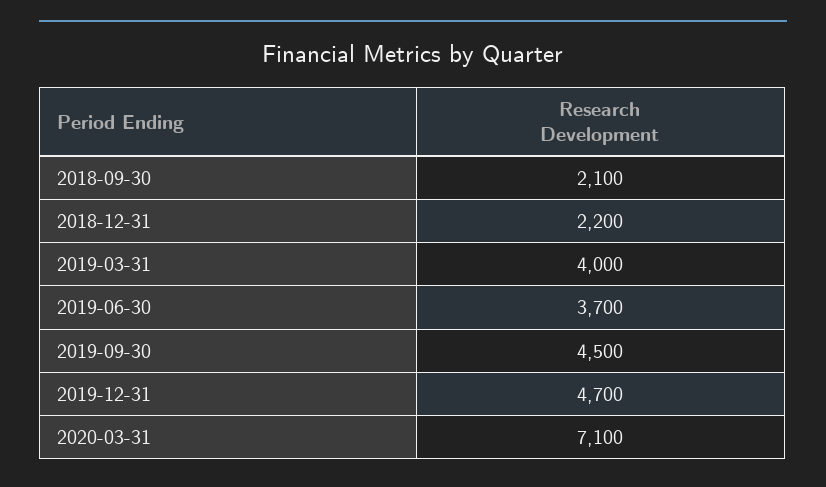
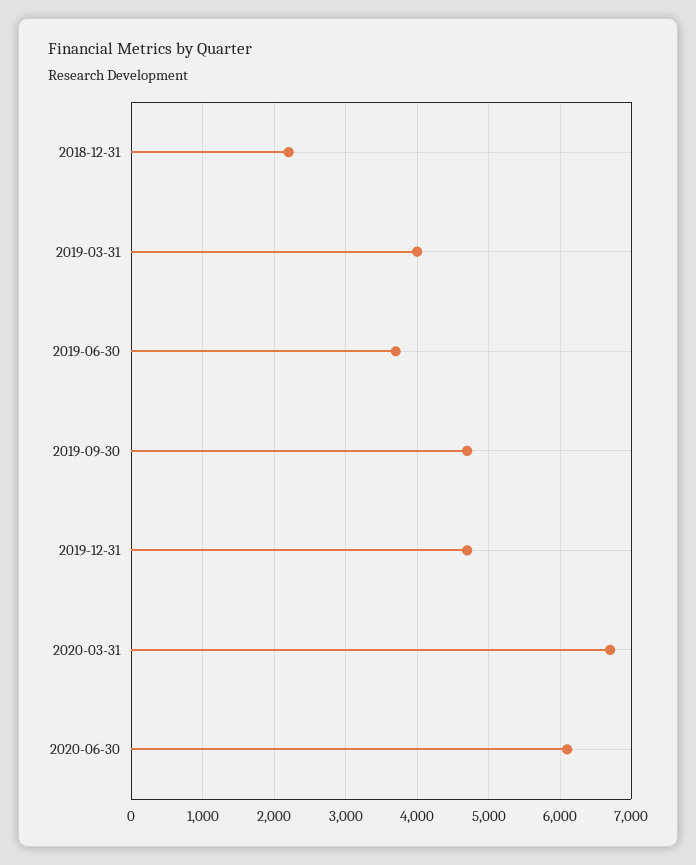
2018-09-30: 2100 -> none
2019-09-30: 4500 -> 4700
2020-03-31: 7100 -> 6700
2020-06-30: none -> 6100

